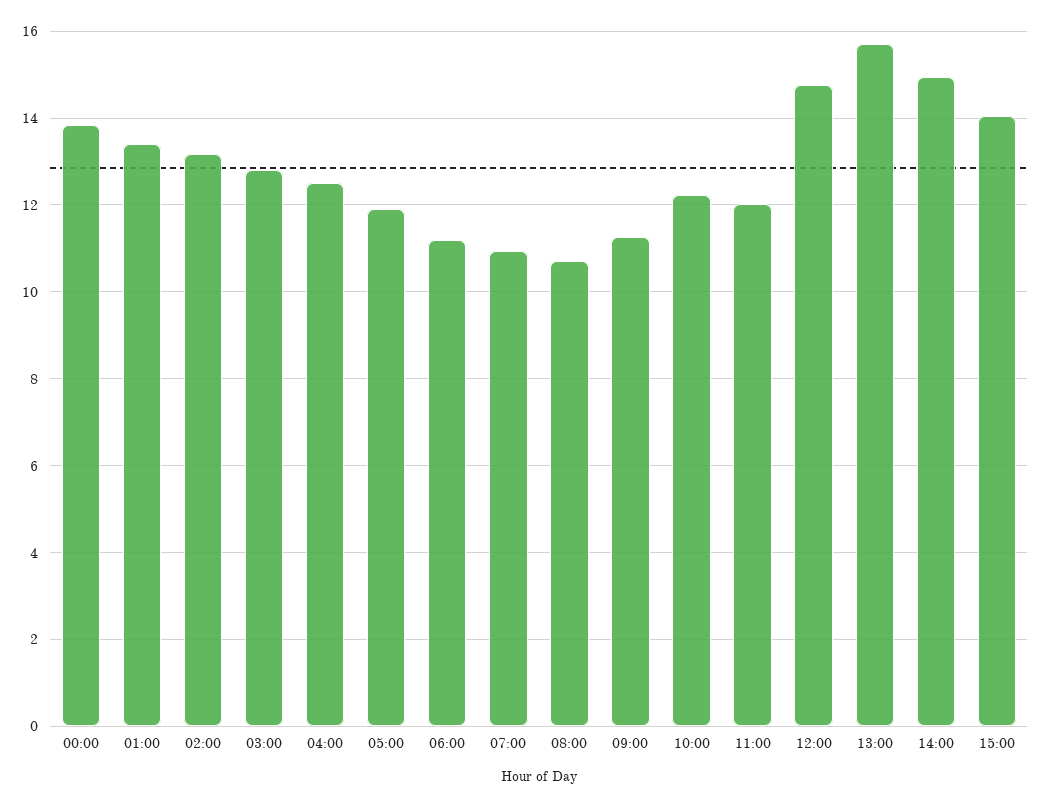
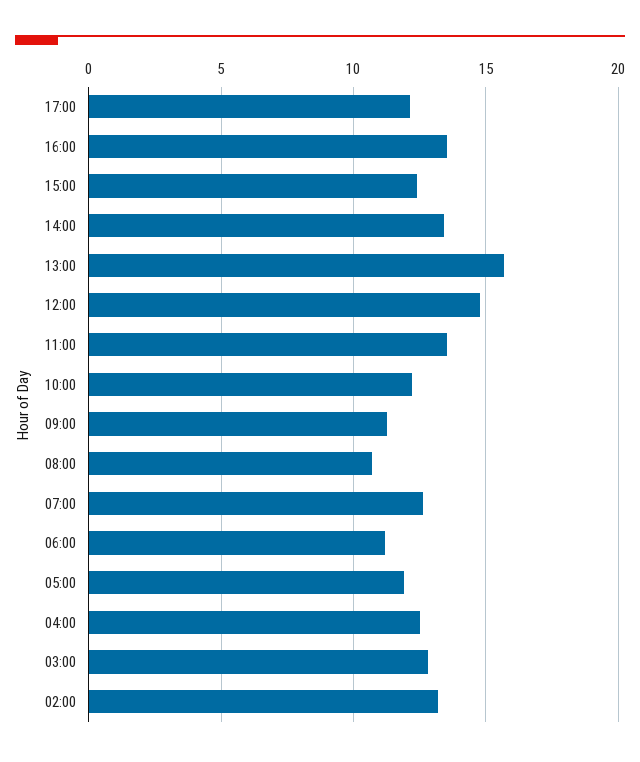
00:00: 13.8 -> none
01:00: 13.4 -> none
07:00: 11 -> 12.5
11:00: 12 -> 13.5
14:00: 15 -> 13.5
15:00: 14 -> 12.5
17:00: none -> 12
16:00: none -> 13.5

